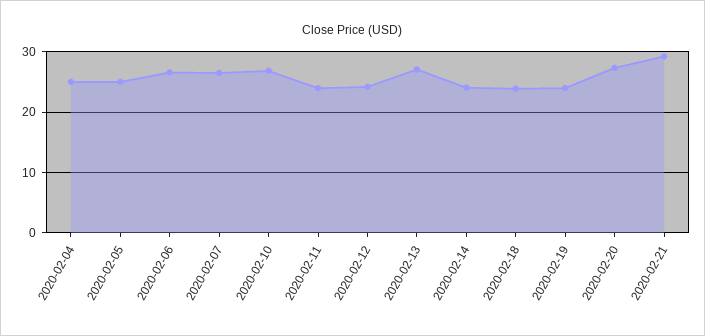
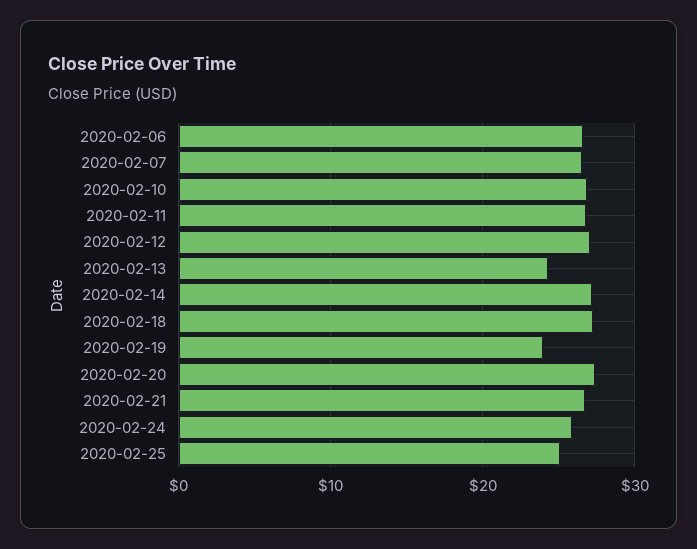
2020-02-04: 25 -> none
2020-02-05: 25 -> none
2020-02-11: 24 -> 27
2020-02-12: 24 -> 27
2020-02-13: 27 -> 24
2020-02-14: 24 -> 27
2020-02-18: 24 -> 27
2020-02-21: 29 -> 27
2020-02-24: none -> 26
2020-02-25: none -> 25

